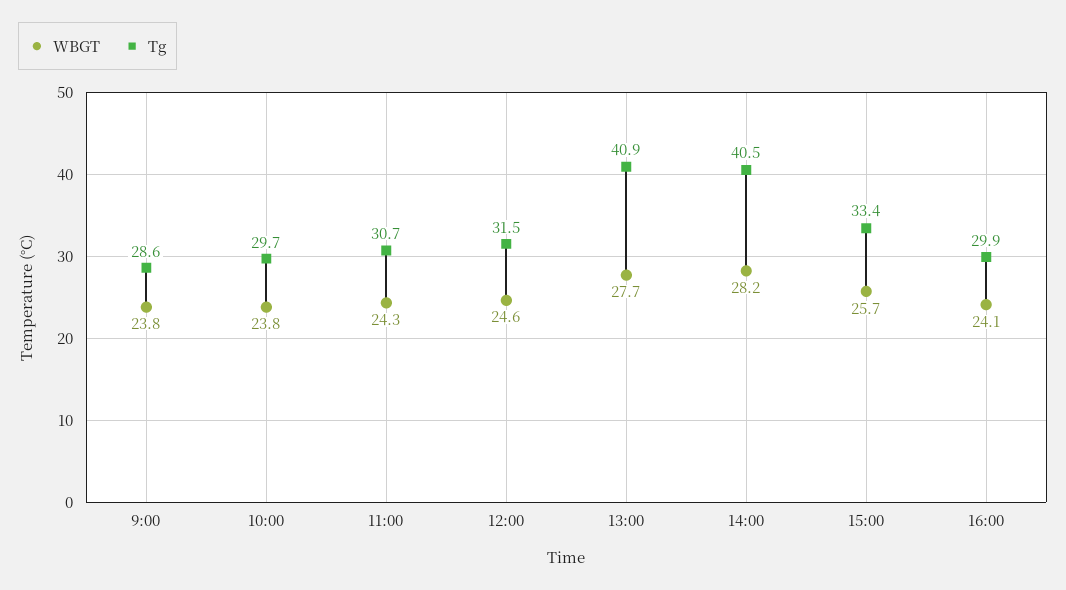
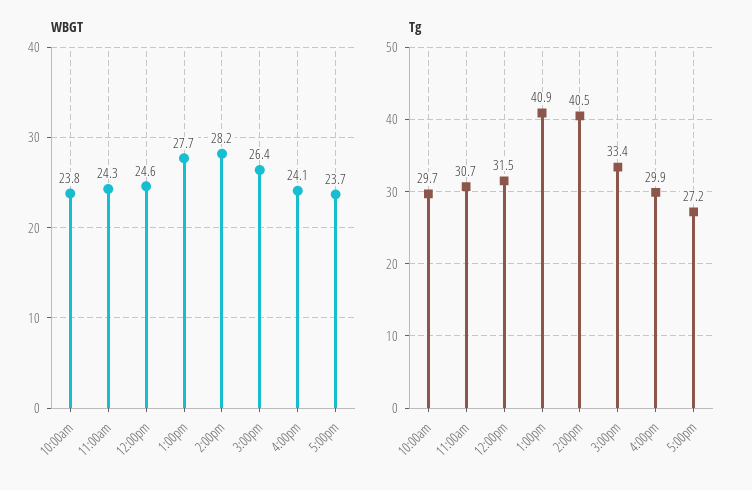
WBGT, 9:00: 23.8 -> none
Tg, 9:00: 28.6 -> none
WBGT, 15:00: 25.7 -> 26.4
WBGT, 5:00pm: none -> 23.7
Tg, 5:00pm: none -> 27.2

